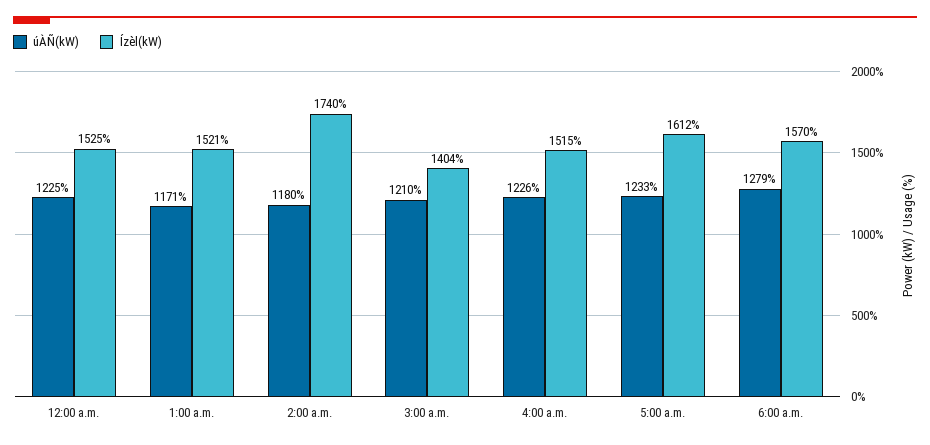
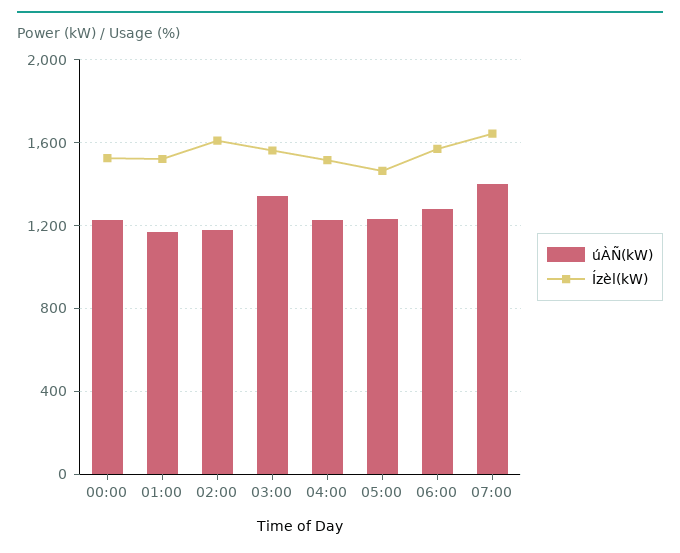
Ízèl(kW), 2:00 a.m.: 1740 -> 1600
úÀÑ(kW), 3:00 a.m.: 1210 -> 1350
Ízèl(kW), 3:00 a.m.: 1404 -> 1550
Ízèl(kW), 5:00 a.m.: 1612 -> 1450
úÀÑ(kW), 07:00: none -> 1400
Ízèl(kW), 07:00: none -> 1650

